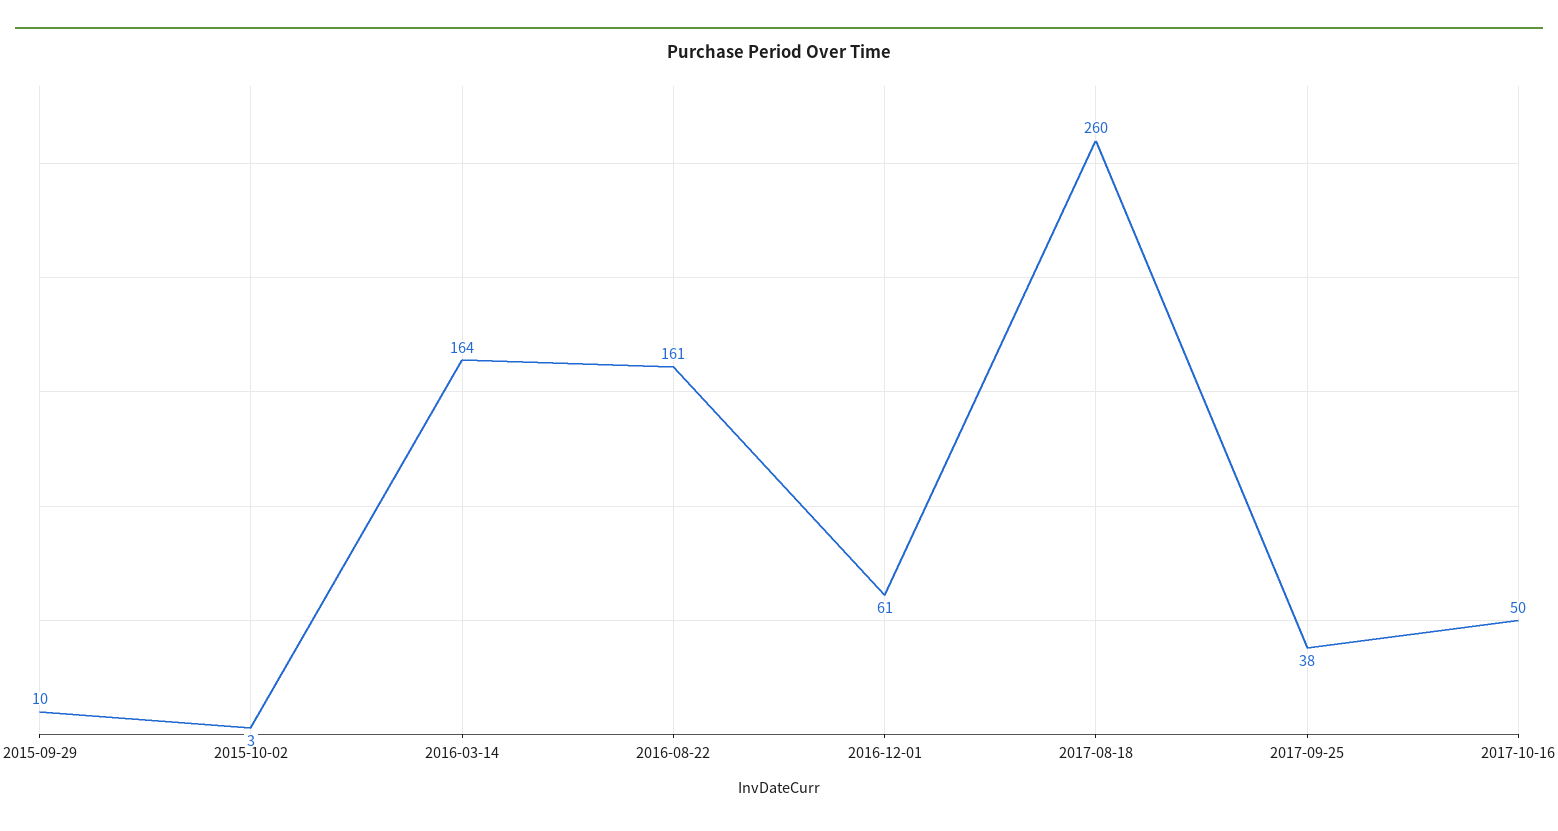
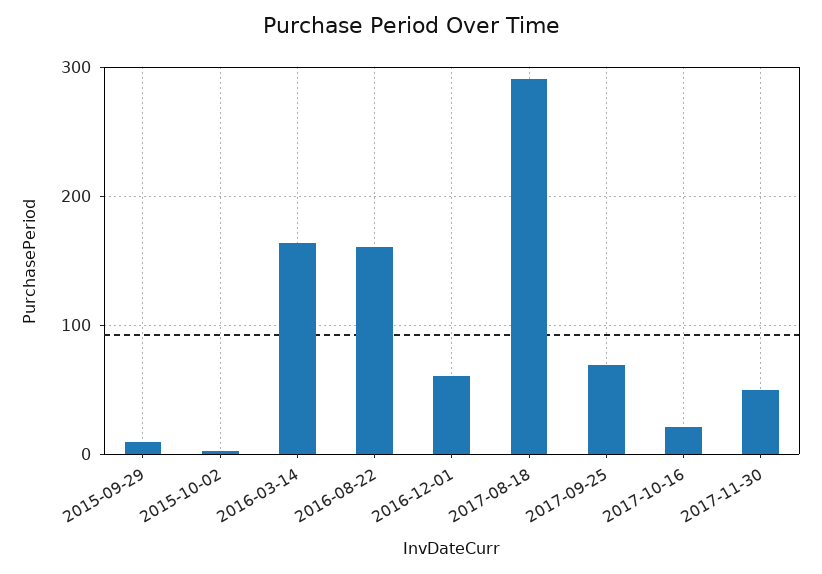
2017-08-18: 260 -> 290
2017-09-25: 38 -> 70
2017-10-16: 50 -> 20
2017-11-30: none -> 50

